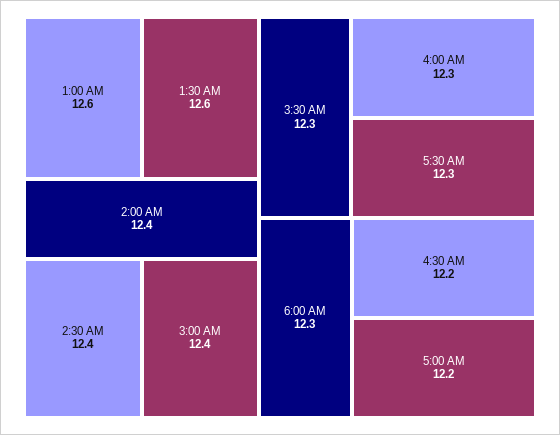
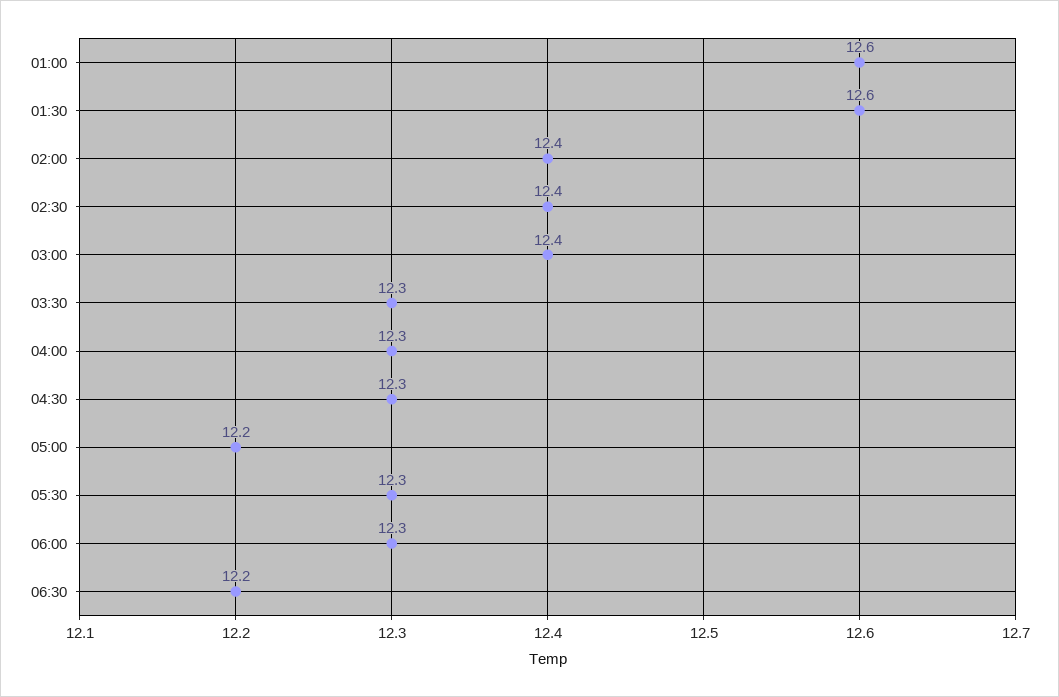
4:30 AM: 12.2 -> 12.3
06:30: none -> 12.2

